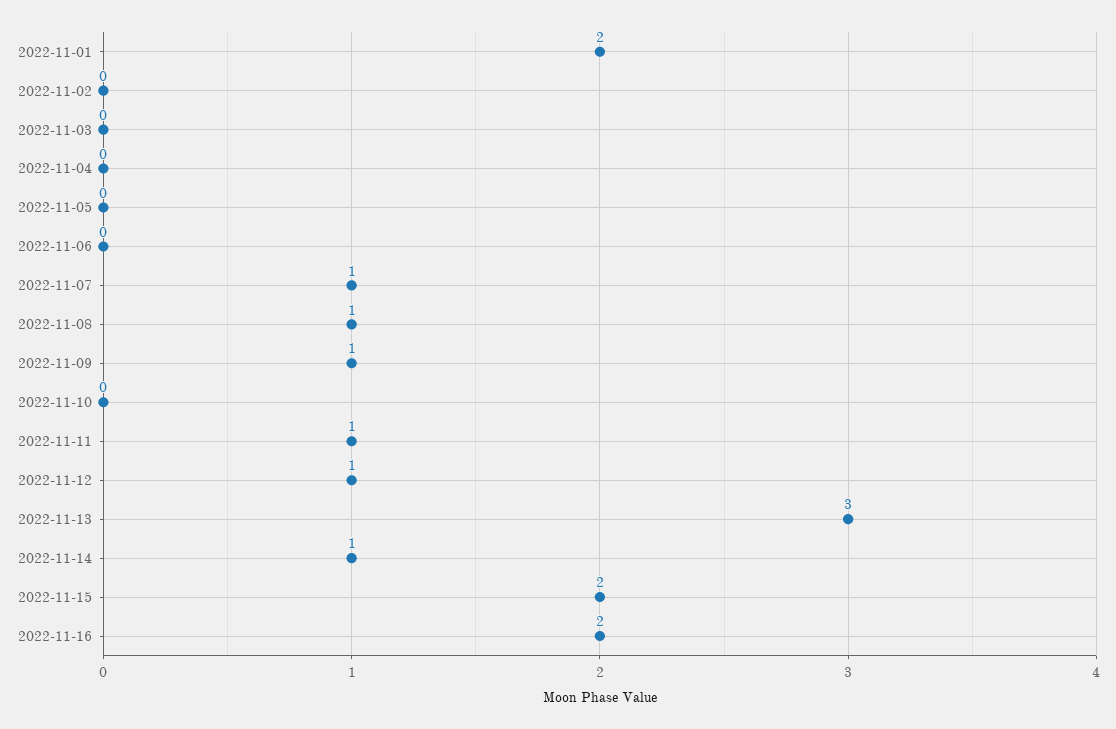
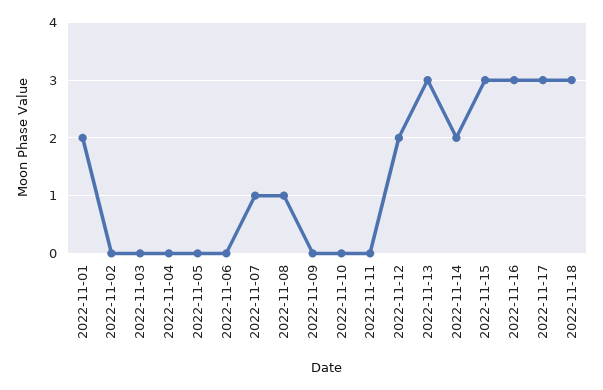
2022-11-09: 1 -> 0
2022-11-11: 1 -> 0
2022-11-12: 1 -> 2
2022-11-14: 1 -> 2
2022-11-15: 2 -> 3
2022-11-16: 2 -> 3
2022-11-17: none -> 3
2022-11-18: none -> 3

